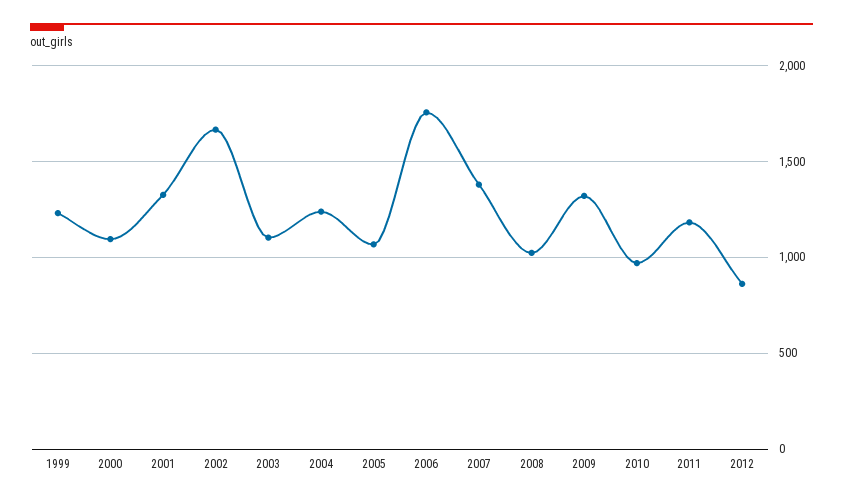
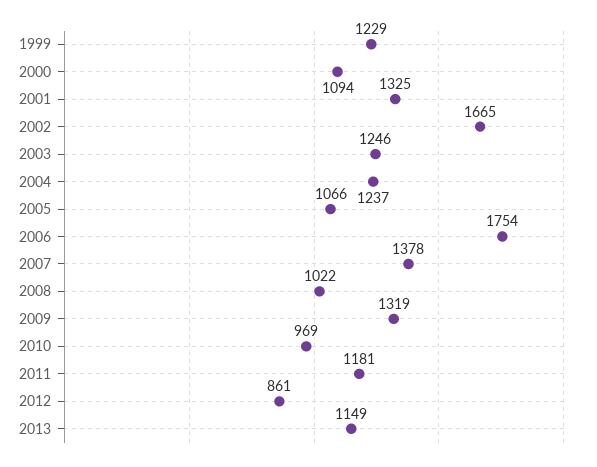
2003: 1100 -> 1246
2013: none -> 1149

